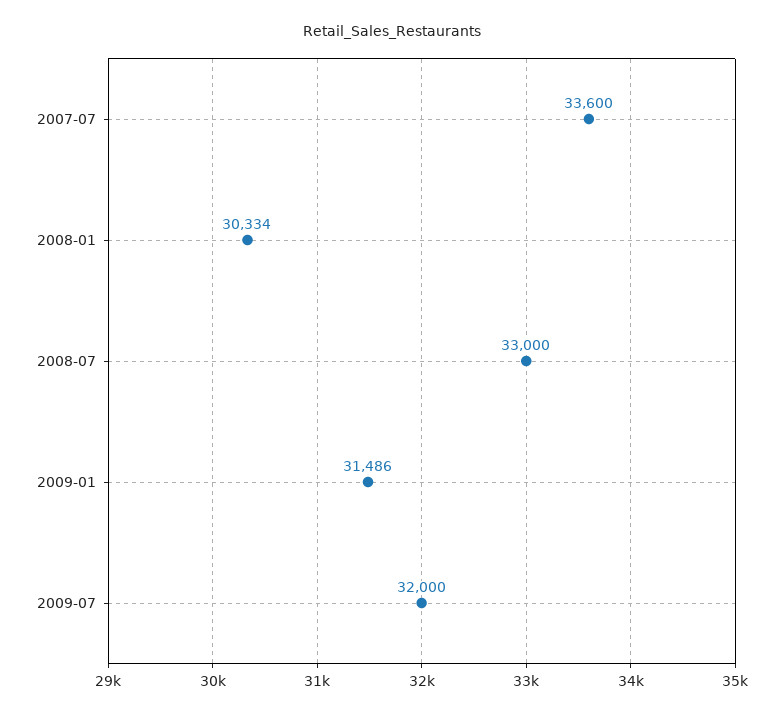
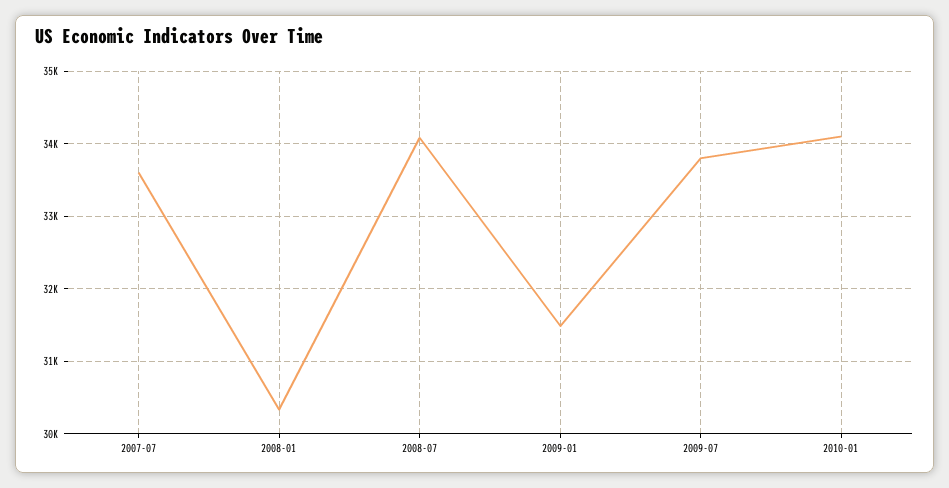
2008-07: 33000 -> 34100
2009-07: 32000 -> 33800
2010-01: none -> 34100

